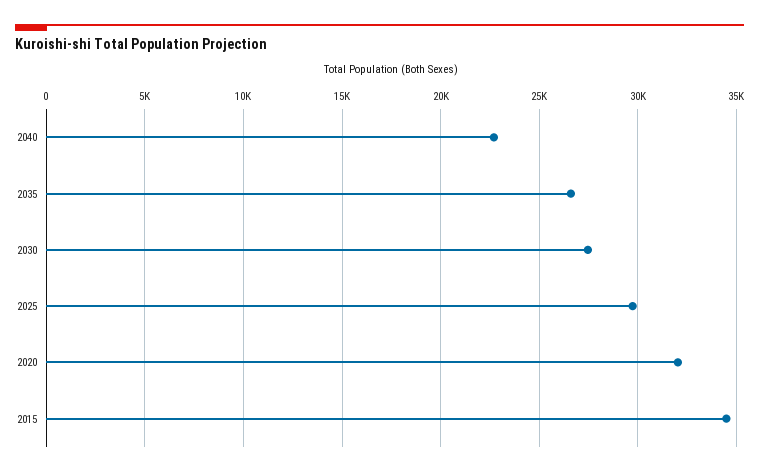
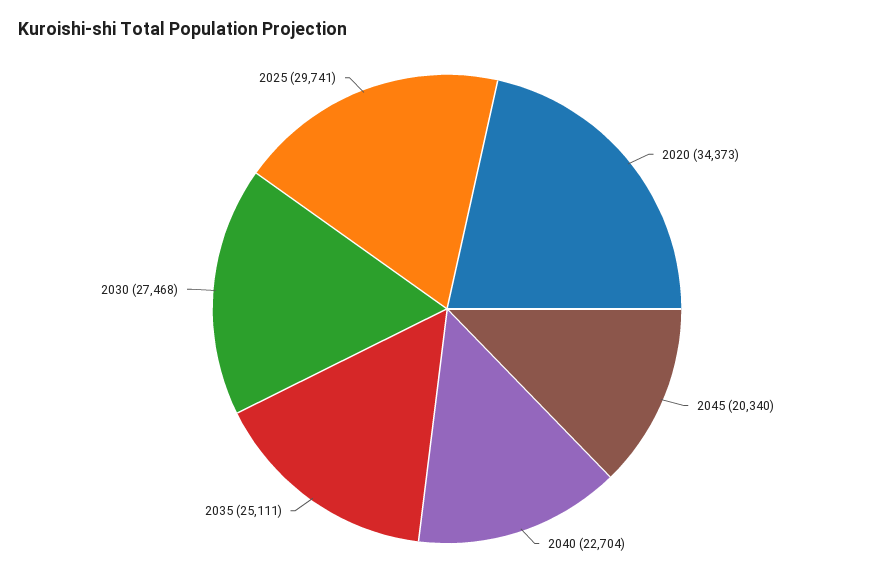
2035: 26500 -> 25111
2020: 32000 -> 34373
2015: 34500 -> none
2045: none -> 20340

